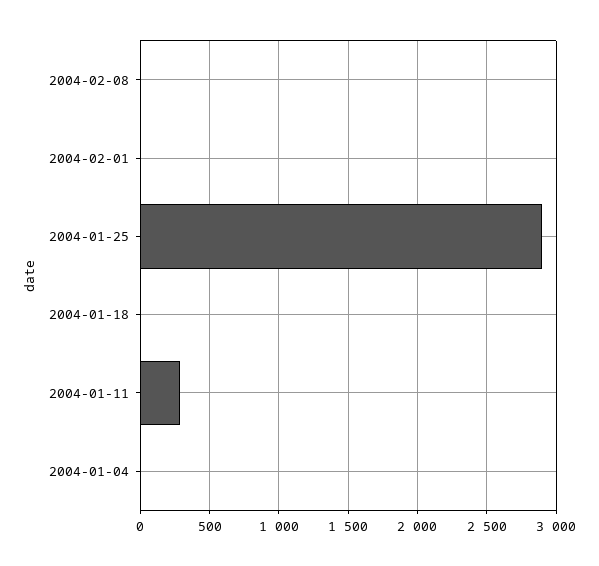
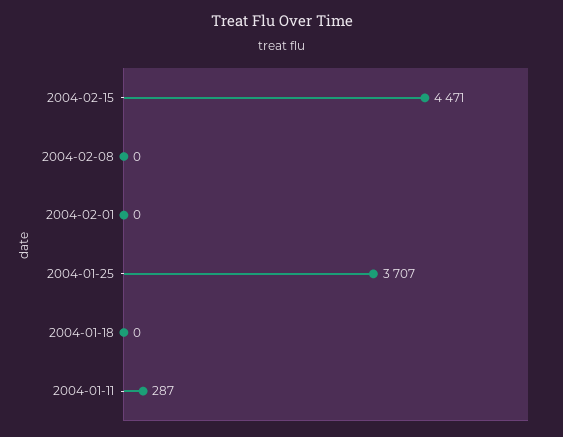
2004-01-25: 2900 -> 3707
2004-01-04: 0 -> none
2004-02-15: none -> 4471

